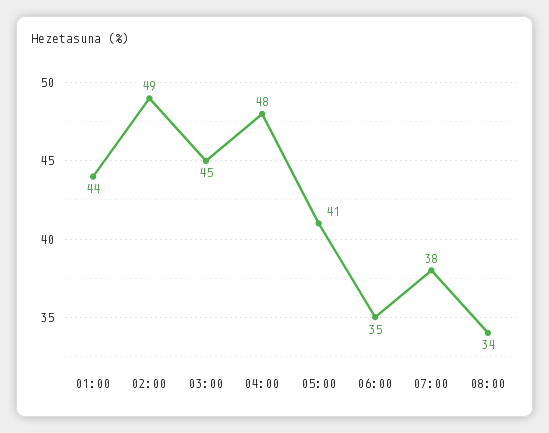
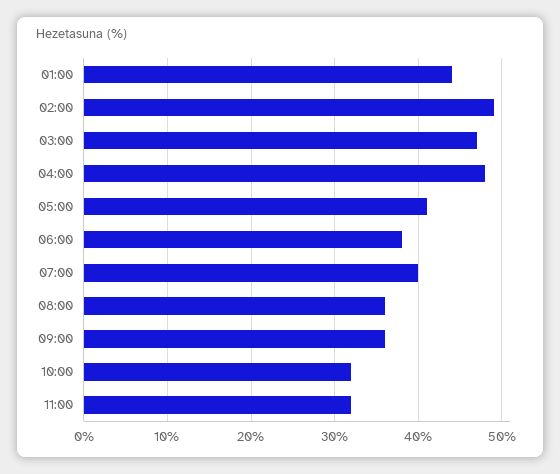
03:00: 45 -> 47
06:00: 35 -> 38
07:00: 38 -> 40
08:00: 34 -> 36
09:00: none -> 36
10:00: none -> 32
11:00: none -> 32

